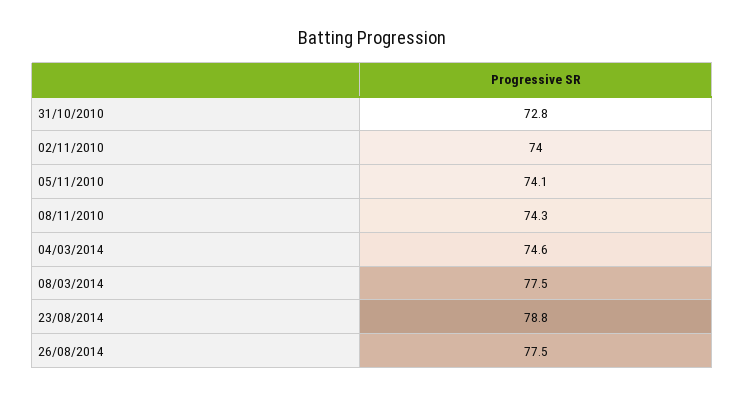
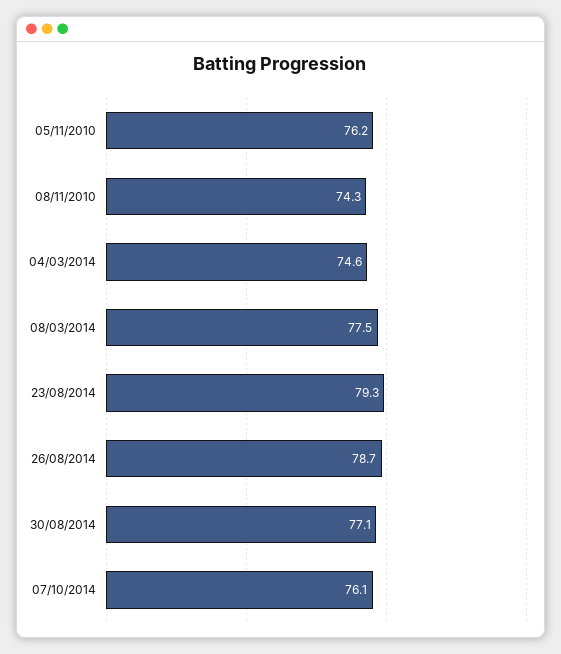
31/10/2010: 72.8 -> none
02/11/2010: 74 -> none
05/11/2010: 74.1 -> 76.2
23/08/2014: 78.8 -> 79.3
26/08/2014: 77.5 -> 78.7
30/08/2014: none -> 77.1
07/10/2014: none -> 76.1

